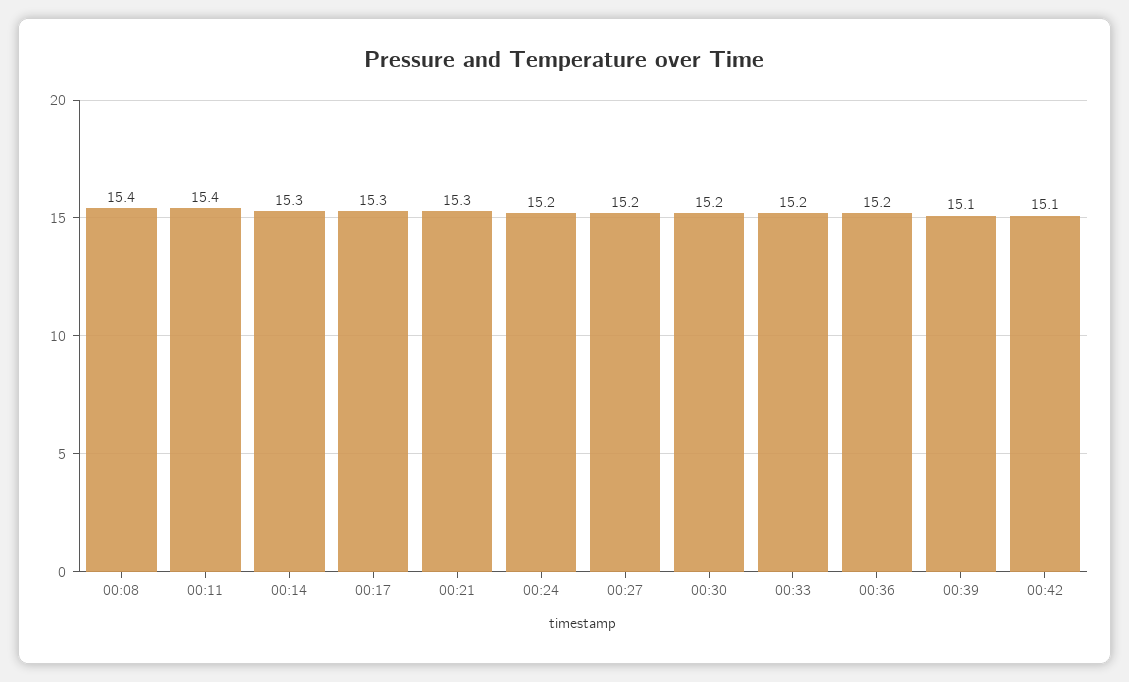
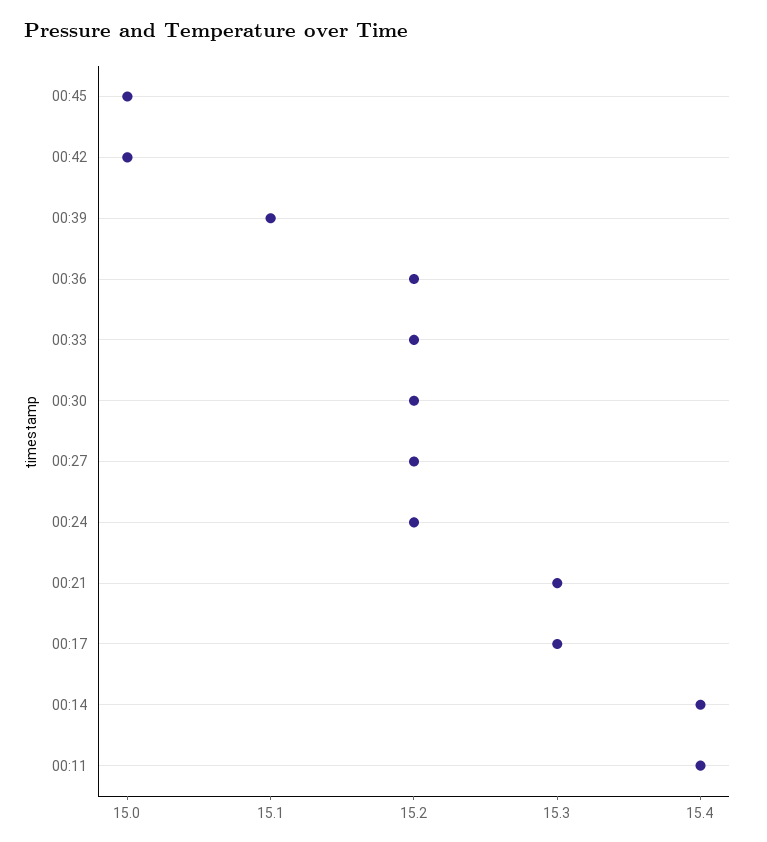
00:08: 15.4 -> none
00:14: 15.3 -> 15.4
00:42: 15.1 -> 15
00:45: none -> 15

